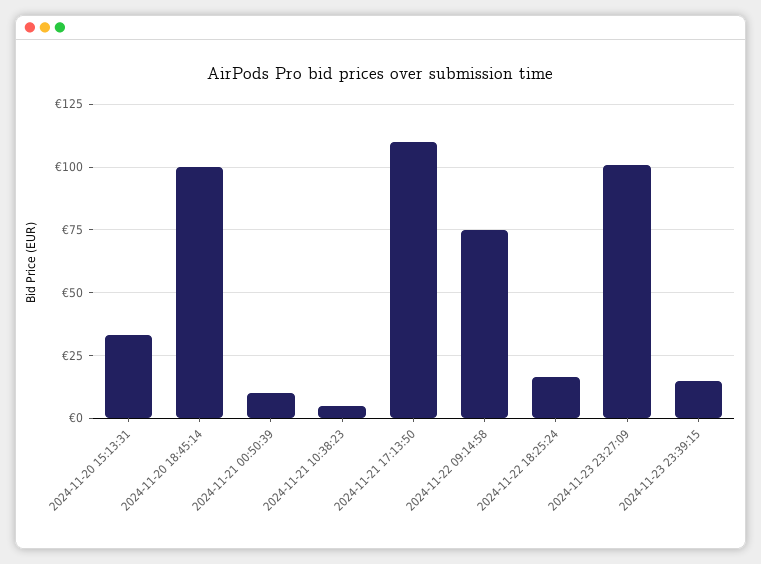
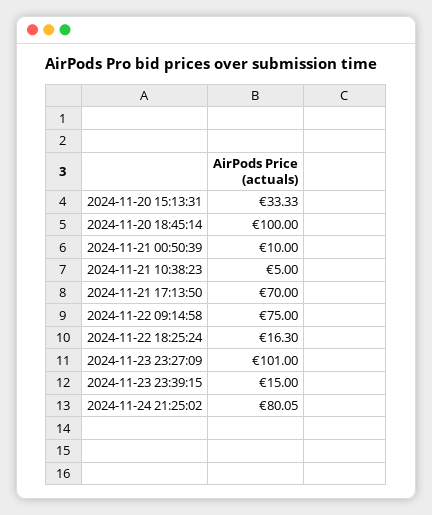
2024-11-21 17:13:50: 110 -> 70
2024-11-24 21:25:02: none -> 80.05

